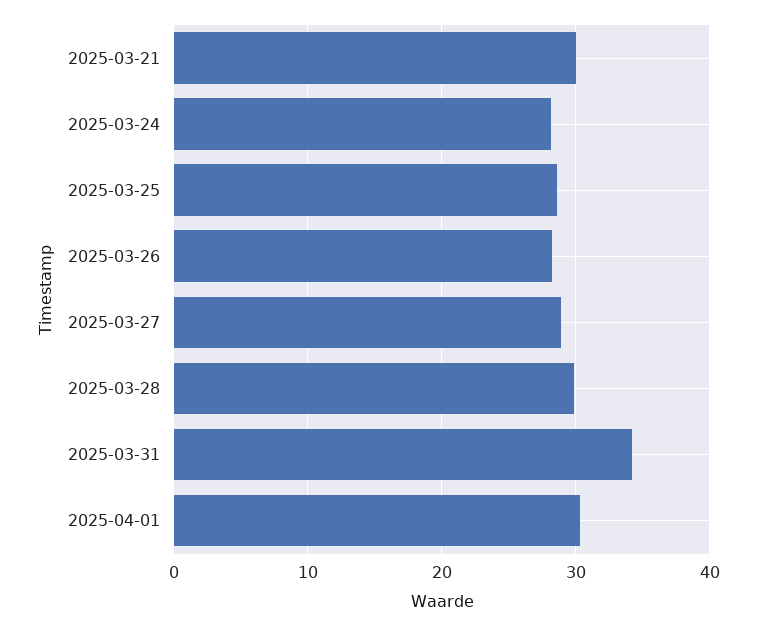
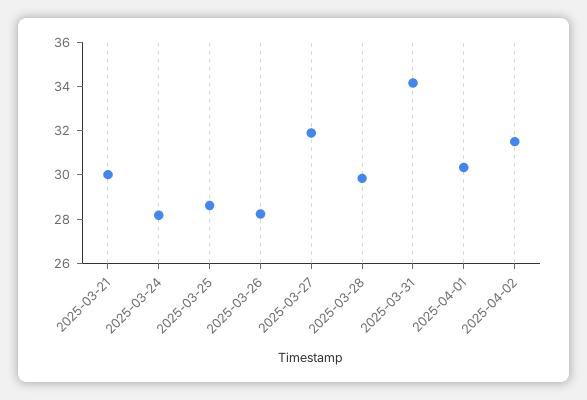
2025-03-27: 29 -> 32
2025-04-02: none -> 31.5

